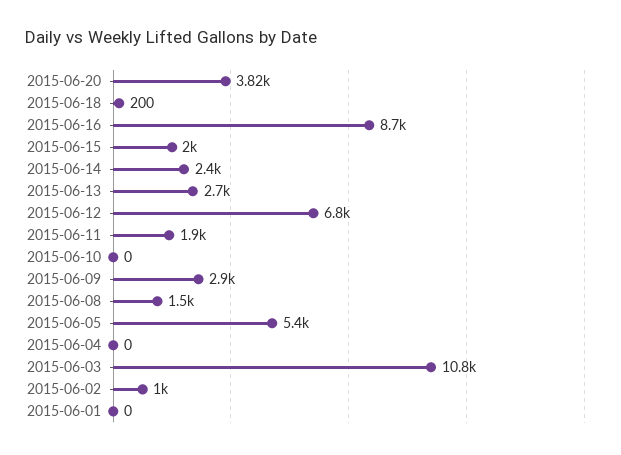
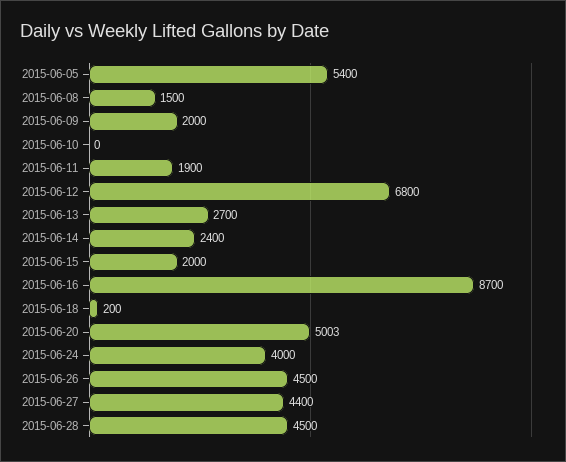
2015-06-20: 3820 -> 5003
2015-06-09: 2900 -> 2000
2015-06-04: 0 -> none
2015-06-03: 10800 -> none
2015-06-02: 1000 -> none
2015-06-01: 0 -> none
2015-06-24: none -> 4000
2015-06-26: none -> 4500
2015-06-27: none -> 4400
2015-06-28: none -> 4500

